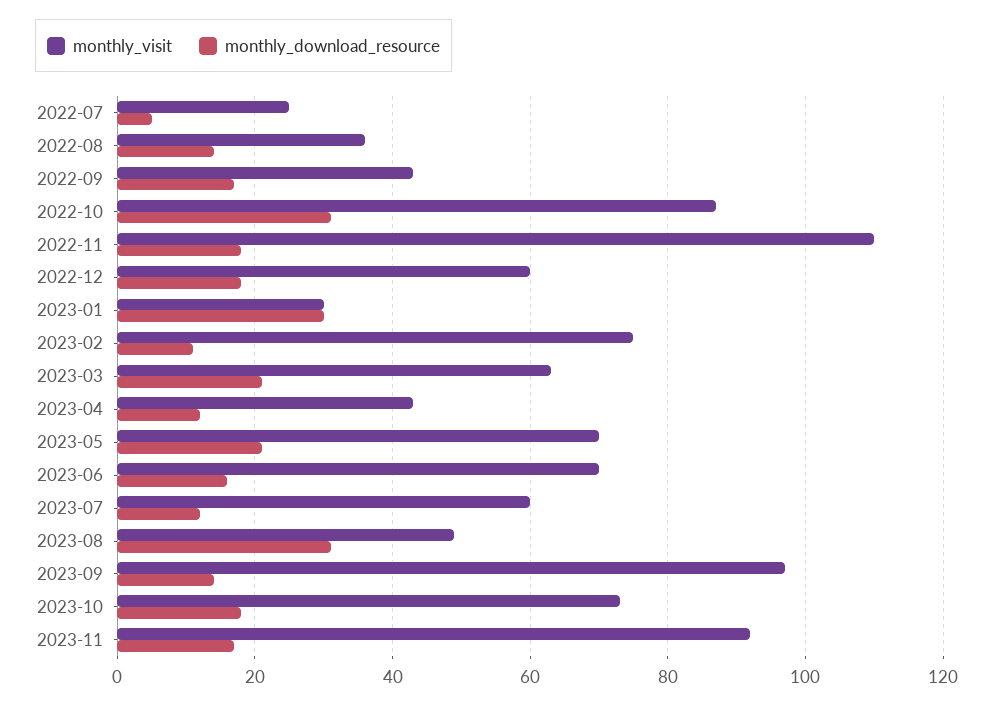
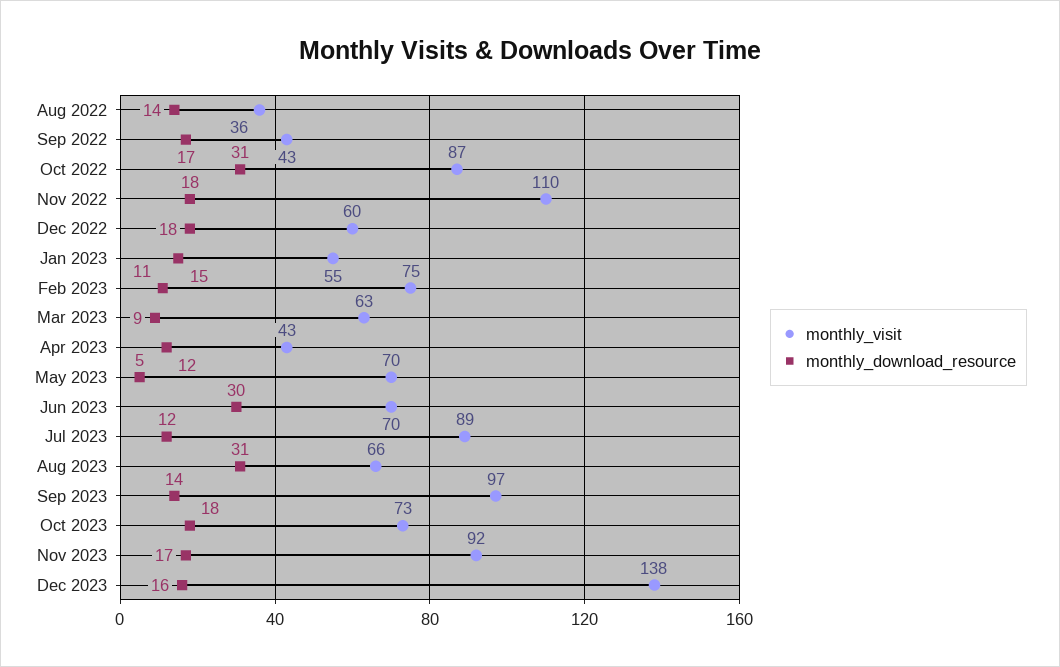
monthly_visit, 2022-07: 25 -> none
monthly_download_resource, 2022-07: 5 -> none
monthly_visit, 2023-01: 30 -> 55
monthly_download_resource, 2023-01: 30 -> 15
monthly_download_resource, 2023-03: 20 -> 9
monthly_download_resource, 2023-05: 20 -> 5
monthly_download_resource, 2023-06: 15 -> 30
monthly_visit, 2023-07: 60 -> 89
monthly_visit, 2023-08: 50 -> 66
monthly_visit, Dec 2023: none -> 138
monthly_download_resource, Dec 2023: none -> 16

